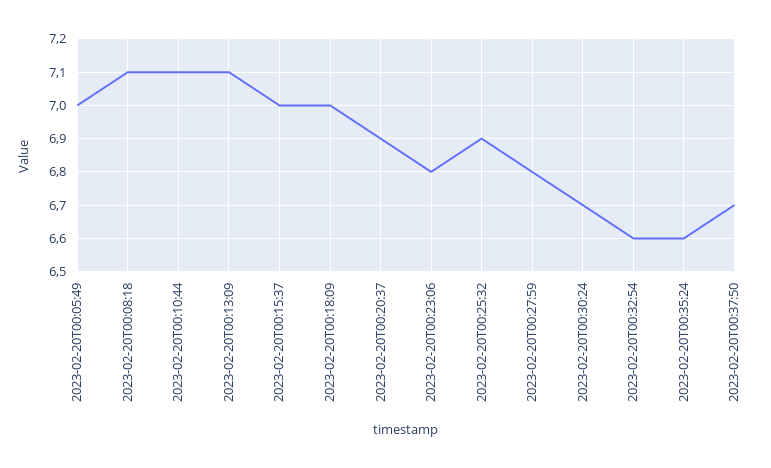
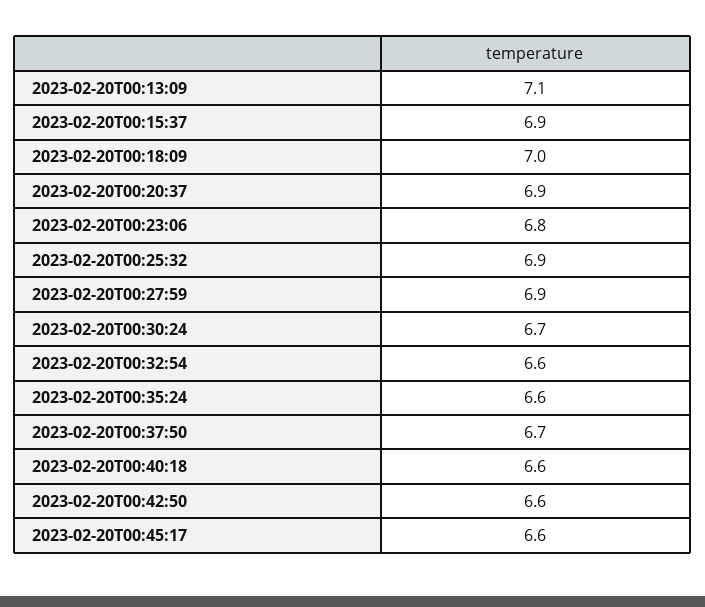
2023-02-20T00:05:49: 7 -> none
2023-02-20T00:08:18: 7.1 -> none
2023-02-20T00:10:44: 7.1 -> none
2023-02-20T00:15:37: 7 -> 6.9
2023-02-20T00:27:59: 6.8 -> 6.9
2023-02-20T00:40:18: none -> 6.6
2023-02-20T00:42:50: none -> 6.6
2023-02-20T00:45:17: none -> 6.6

